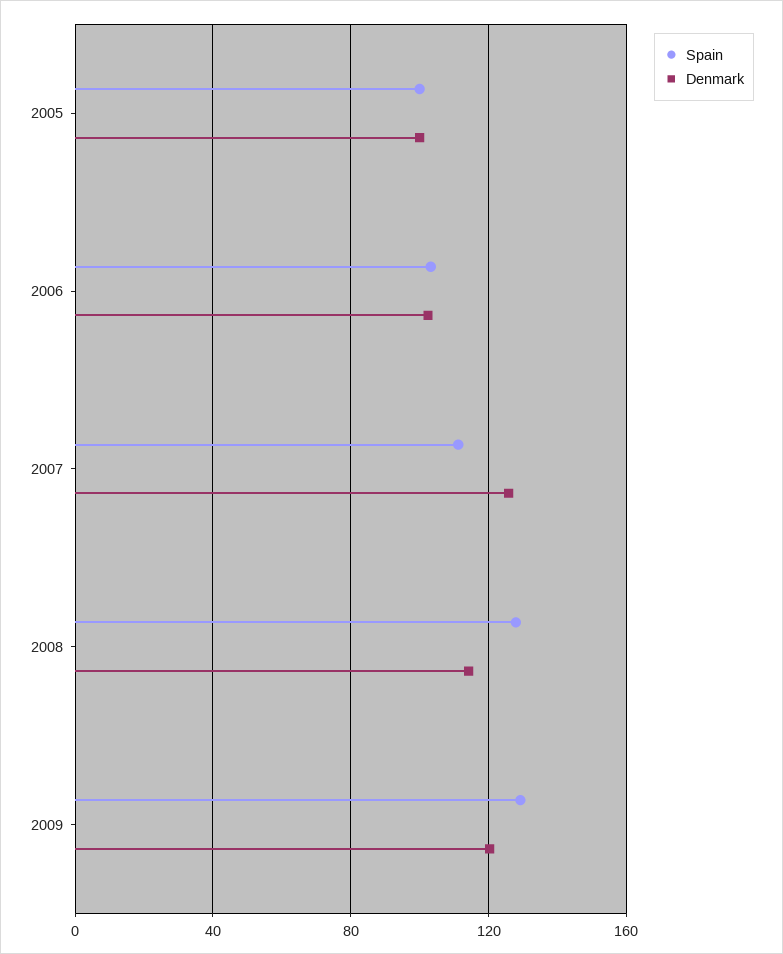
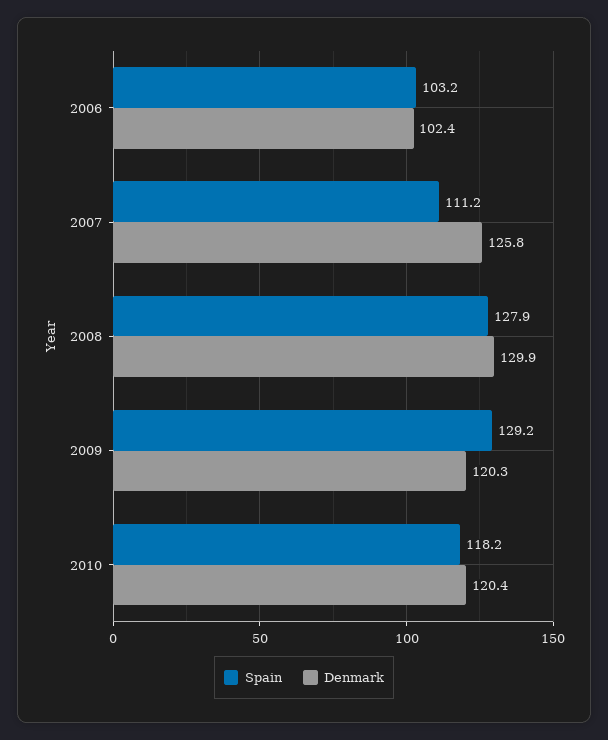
Spain, 2005: 100 -> none
Denmark, 2005: 100 -> none
Denmark, 2008: 115 -> 129.9
Spain, 2010: none -> 118.2
Denmark, 2010: none -> 120.4

